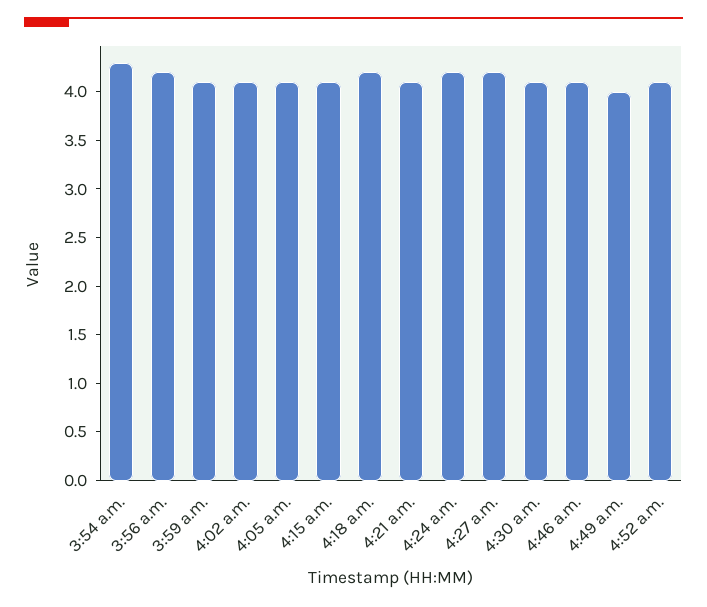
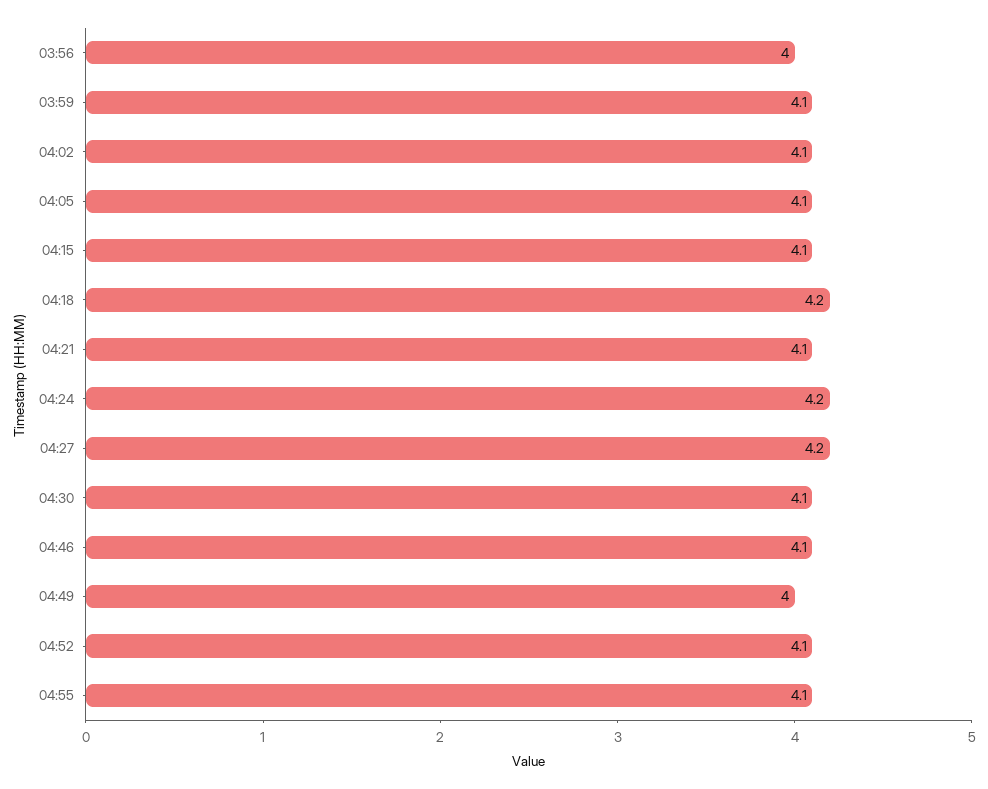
3:54 a.m.: 4.3 -> none
3:56 a.m.: 4.2 -> 4
04:55: none -> 4.1

